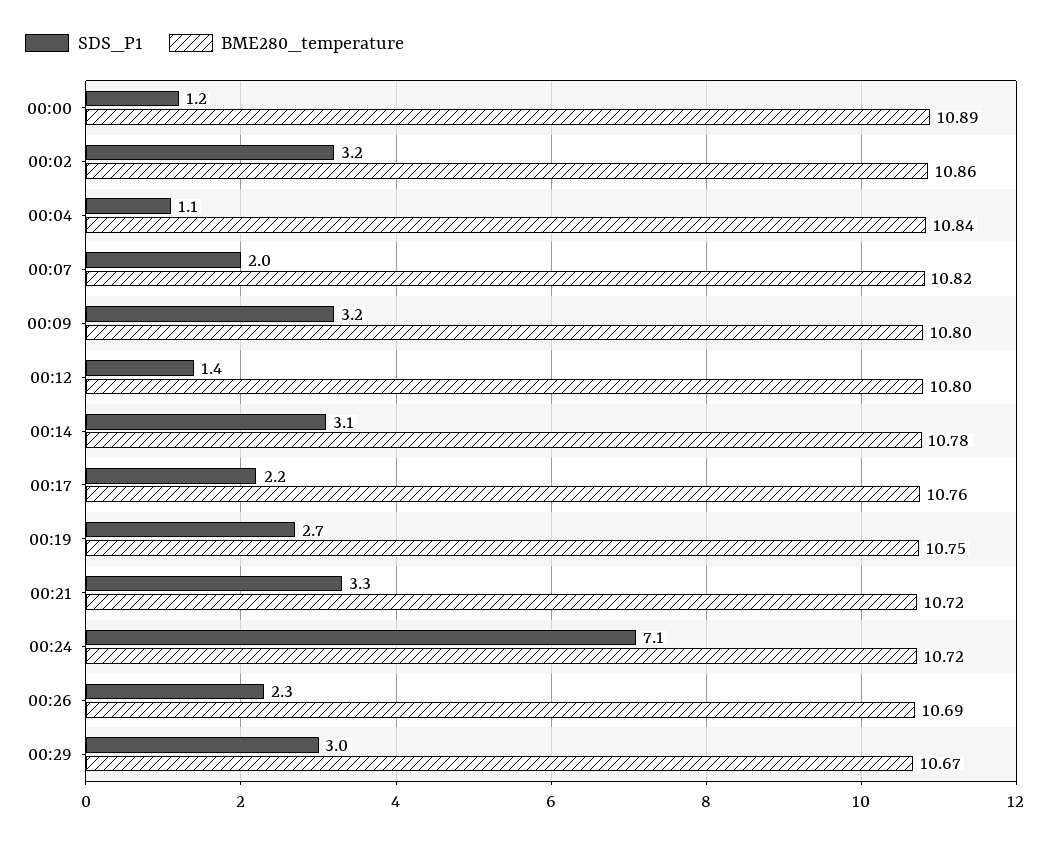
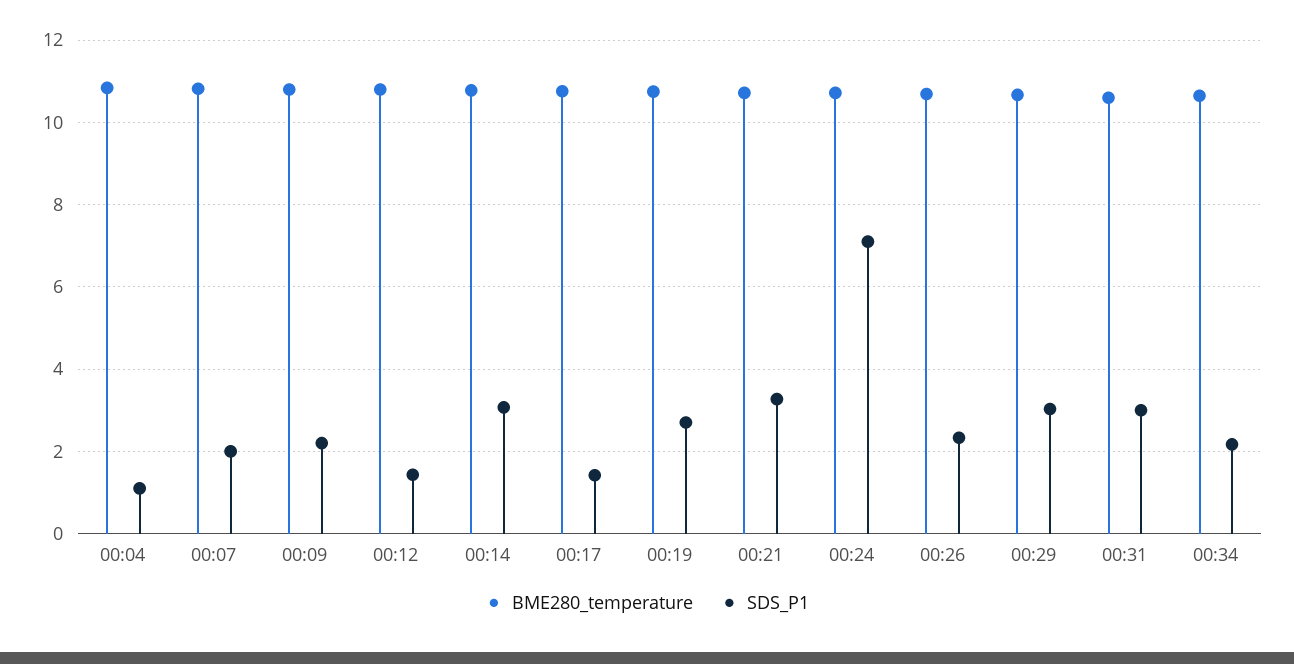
SDS_P1, 00:00: 1.2 -> none
BME280_temperature, 00:00: 10.89 -> none
SDS_P1, 00:02: 3.2 -> none
BME280_temperature, 00:02: 10.86 -> none
SDS_P1, 00:09: 3.2 -> 2.2
SDS_P1, 00:17: 2.2 -> 1.4
BME280_temperature, 00:31: none -> 10.6
SDS_P1, 00:31: none -> 3
BME280_temperature, 00:34: none -> 10.6
SDS_P1, 00:34: none -> 2.2

